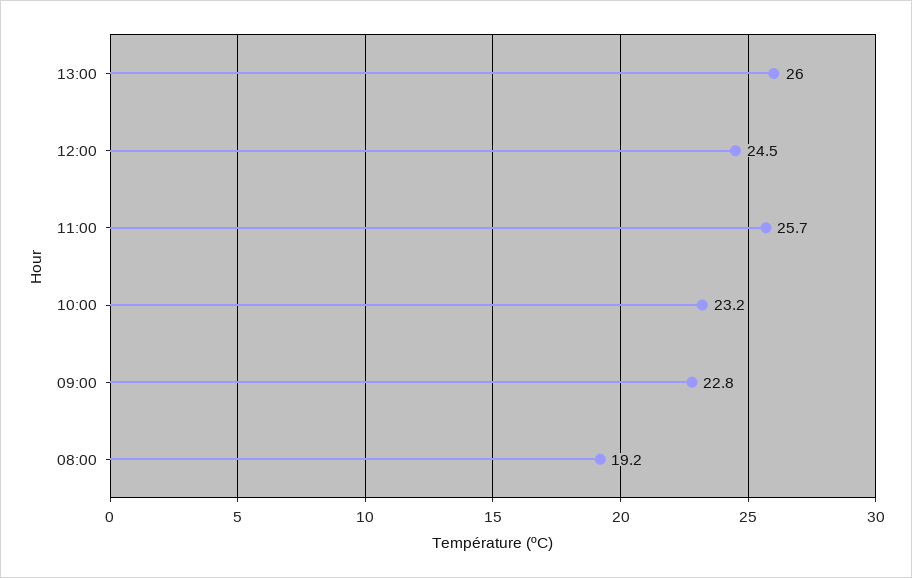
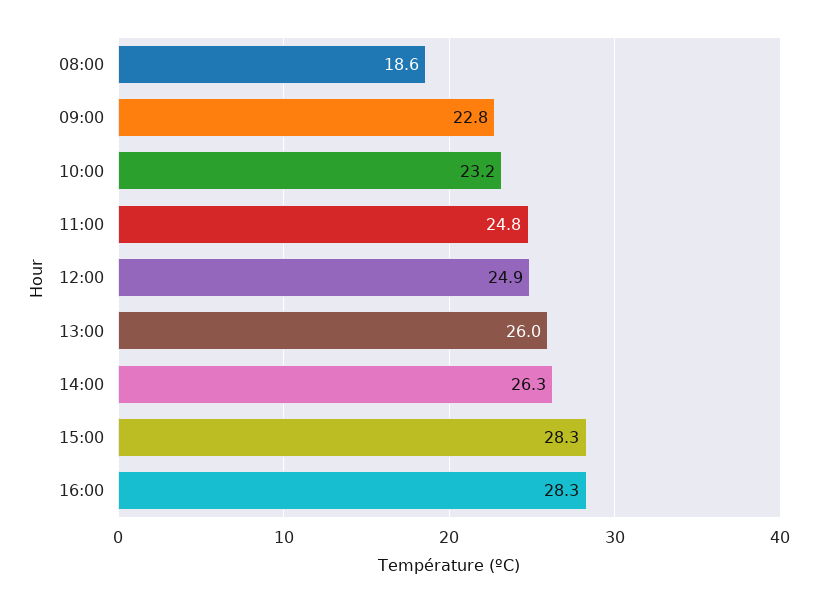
12:00: 24.5 -> 24.9
11:00: 25.7 -> 24.8
08:00: 19.2 -> 18.6
14:00: none -> 26.3
15:00: none -> 28.3
16:00: none -> 28.3

